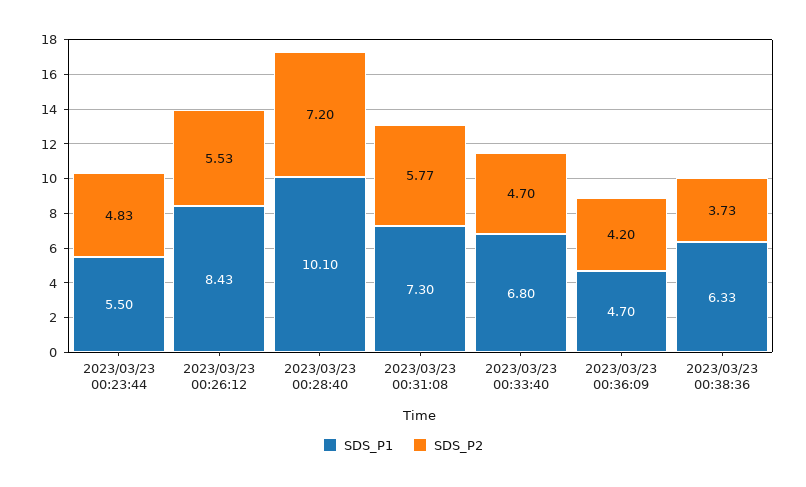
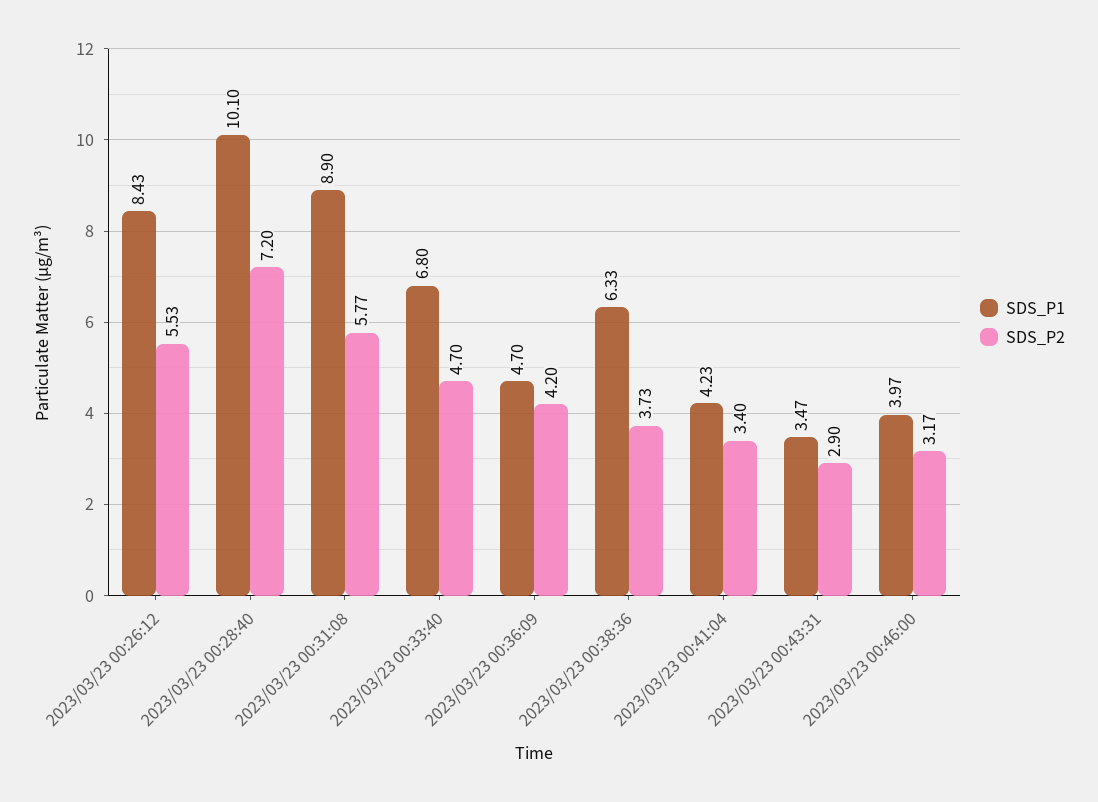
SDS_P1, 2023/03/23 00:23:44: 5.5 -> none
SDS_P2, 2023/03/23 00:23:44: 4.83 -> none
SDS_P1, 2023/03/23 00:31:08: 7.3 -> 8.9
SDS_P1, 2023/03/23 00:41:04: none -> 4.23
SDS_P2, 2023/03/23 00:41:04: none -> 3.4
SDS_P1, 2023/03/23 00:43:31: none -> 3.47
SDS_P2, 2023/03/23 00:43:31: none -> 2.9
SDS_P1, 2023/03/23 00:46:00: none -> 3.97
SDS_P2, 2023/03/23 00:46:00: none -> 3.17

